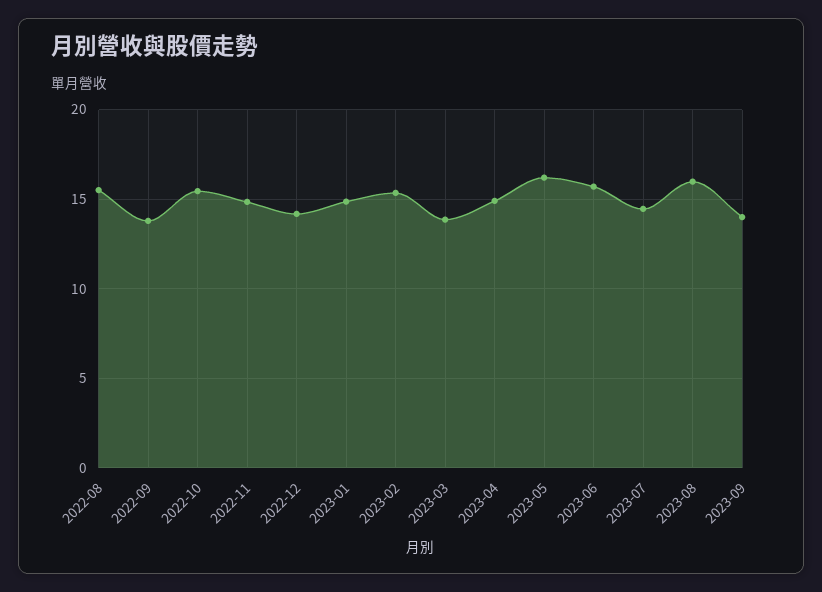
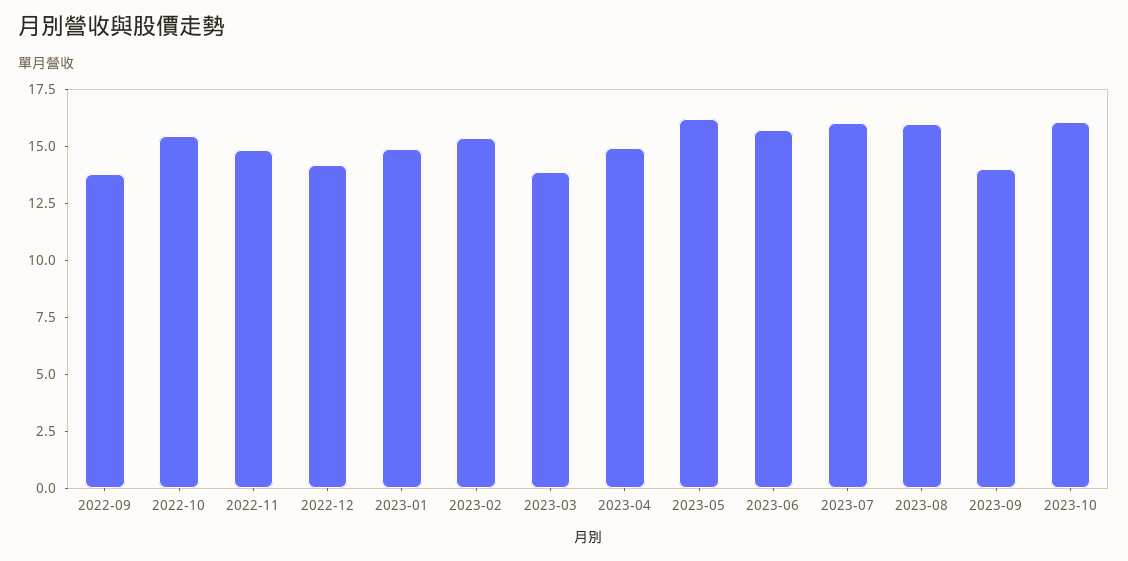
2022-08: 15.5 -> none
2023-07: 14.5 -> 16
2023-10: none -> 16

